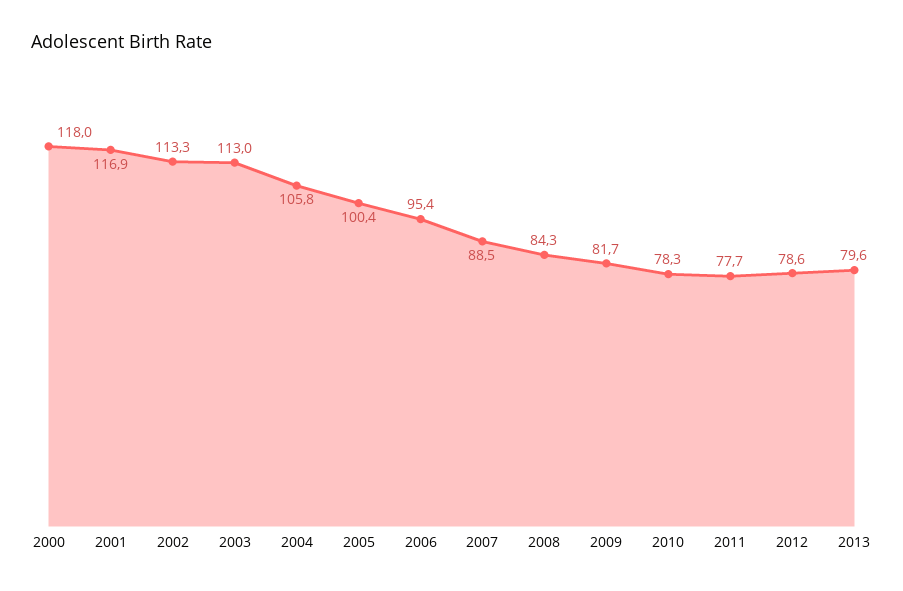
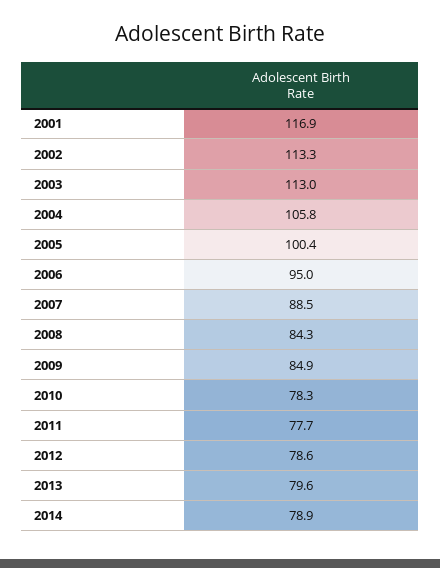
2000: 118 -> none
2006: 95.4 -> 95
2009: 81.7 -> 84.9
2014: none -> 78.9

